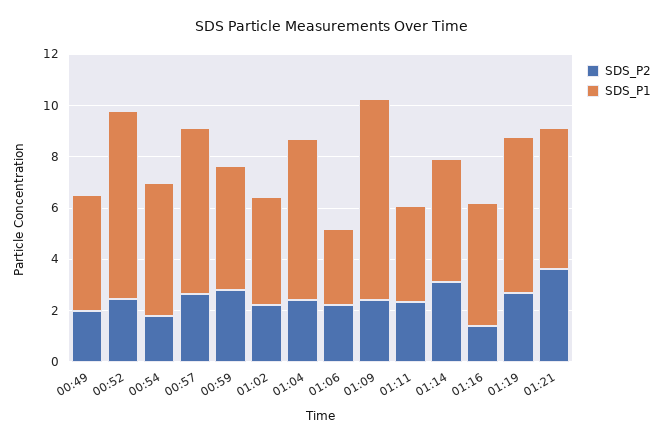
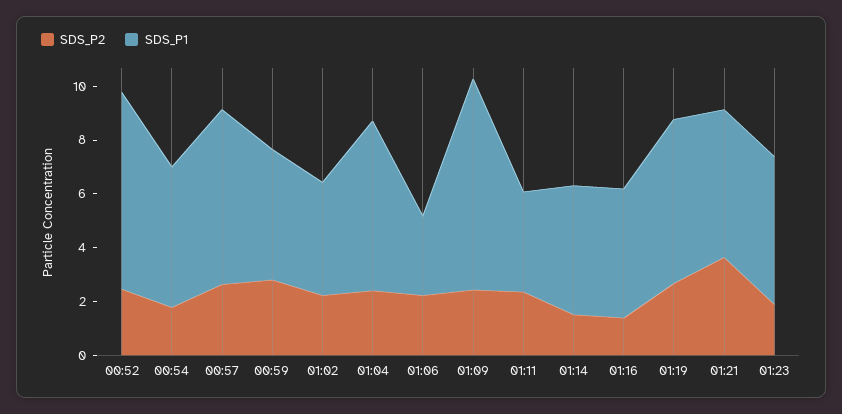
SDS_P2, 00:49: 2 -> none
SDS_P1, 00:49: 4.5 -> none
SDS_P2, 01:14: 3 -> 1.5
SDS_P2, 01:23: none -> 2
SDS_P1, 01:23: none -> 5.5

